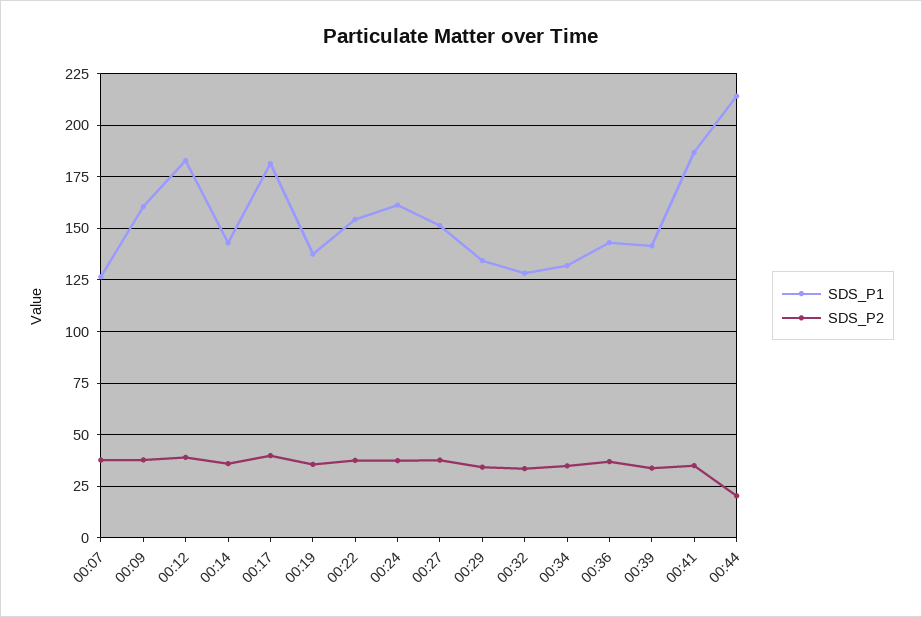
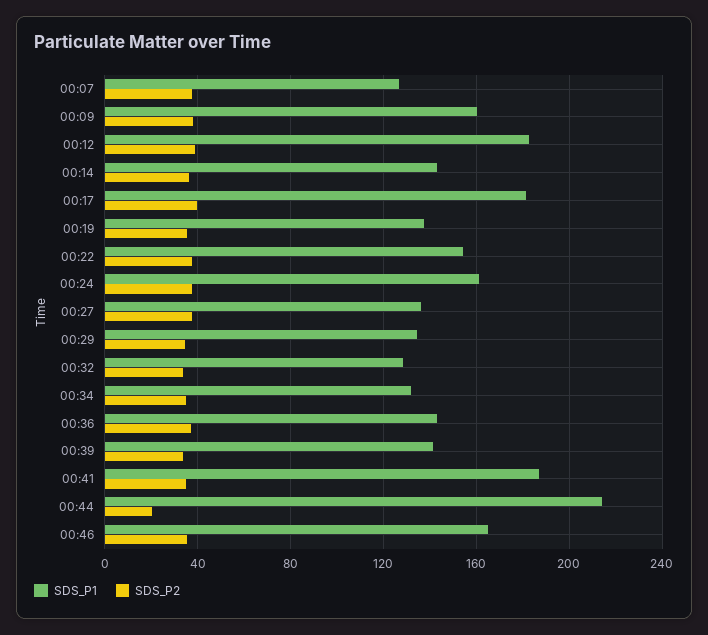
SDS_P1, 00:27: 150 -> 135
SDS_P1, 00:46: none -> 165
SDS_P2, 00:46: none -> 35

